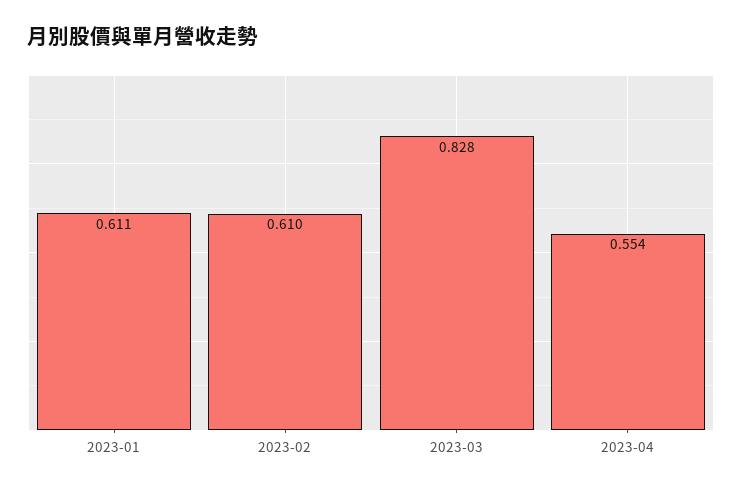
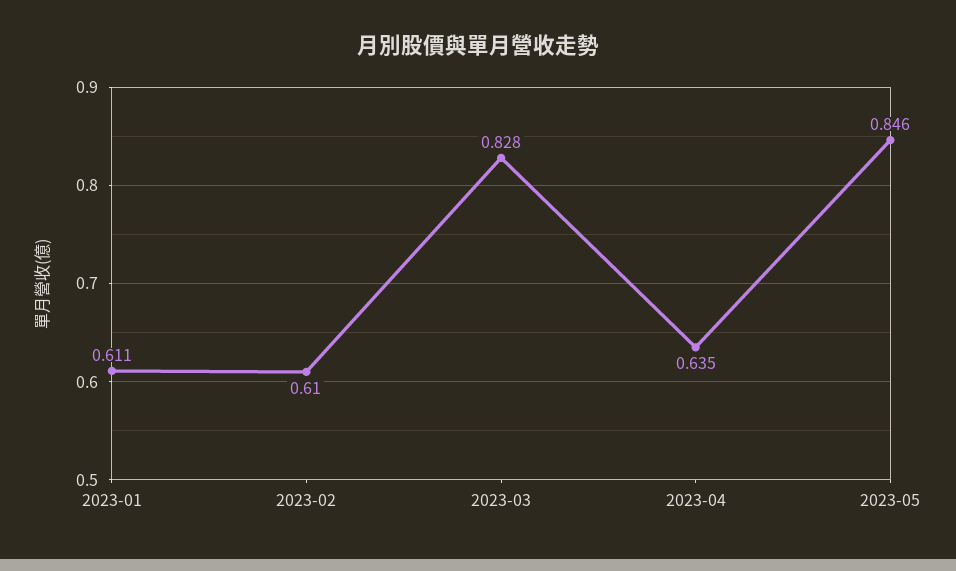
2023-04: 0.554 -> 0.635
2023-05: none -> 0.846

